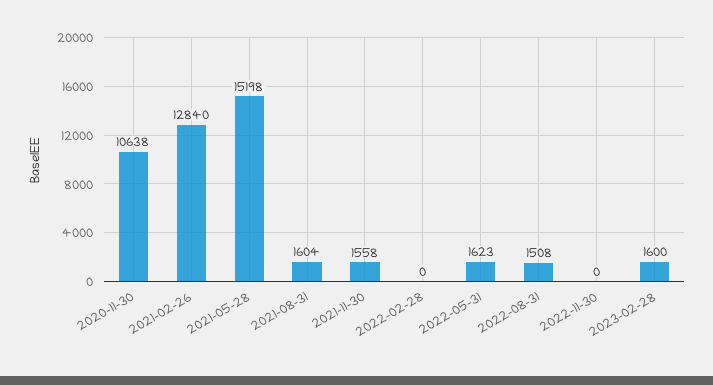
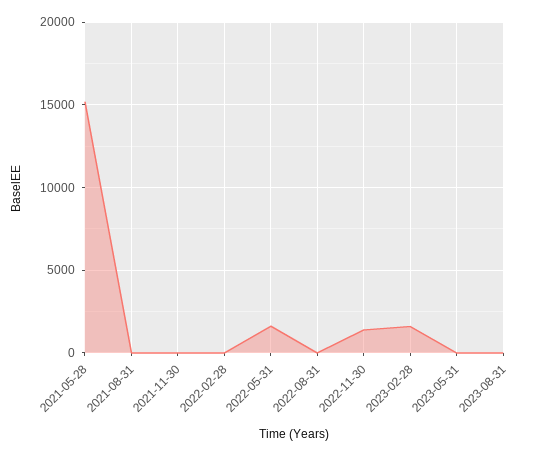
2020-11-30: 10638 -> none
2021-02-26: 12840 -> none
2021-08-31: 1604 -> 0
2021-11-30: 1558 -> 0
2022-08-31: 1508 -> 0
2022-11-30: 0 -> 1500
2023-05-31: none -> 0
2023-08-31: none -> 0

